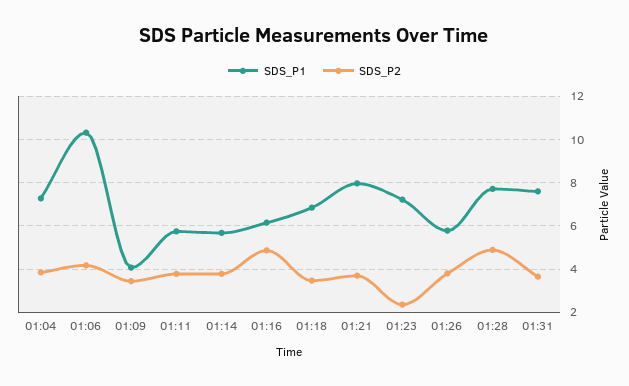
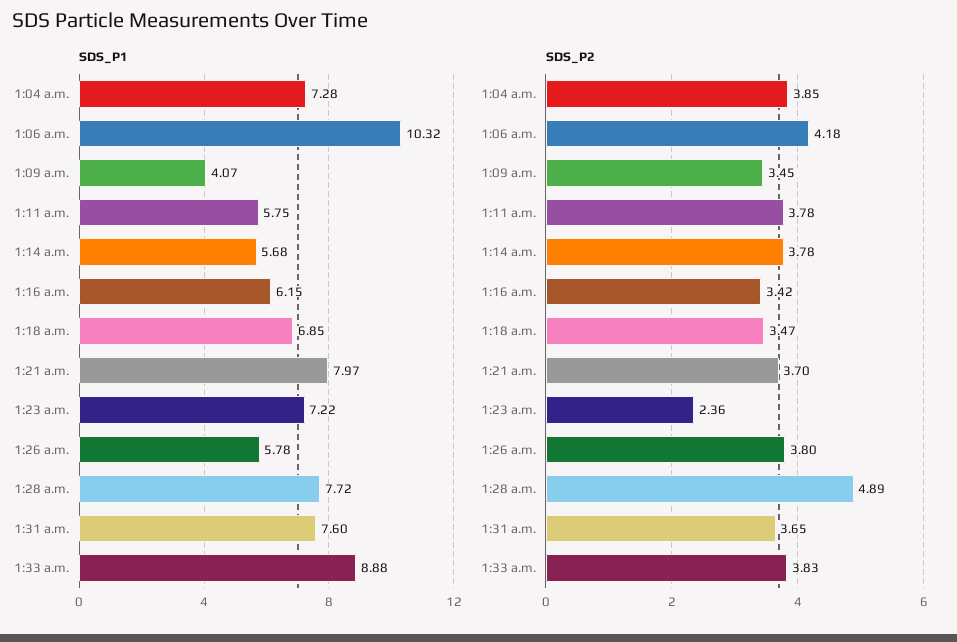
SDS_P2, 01:16: 5 -> 3.42
SDS_P1, 1:33 a.m.: none -> 8.88
SDS_P2, 1:33 a.m.: none -> 3.83

